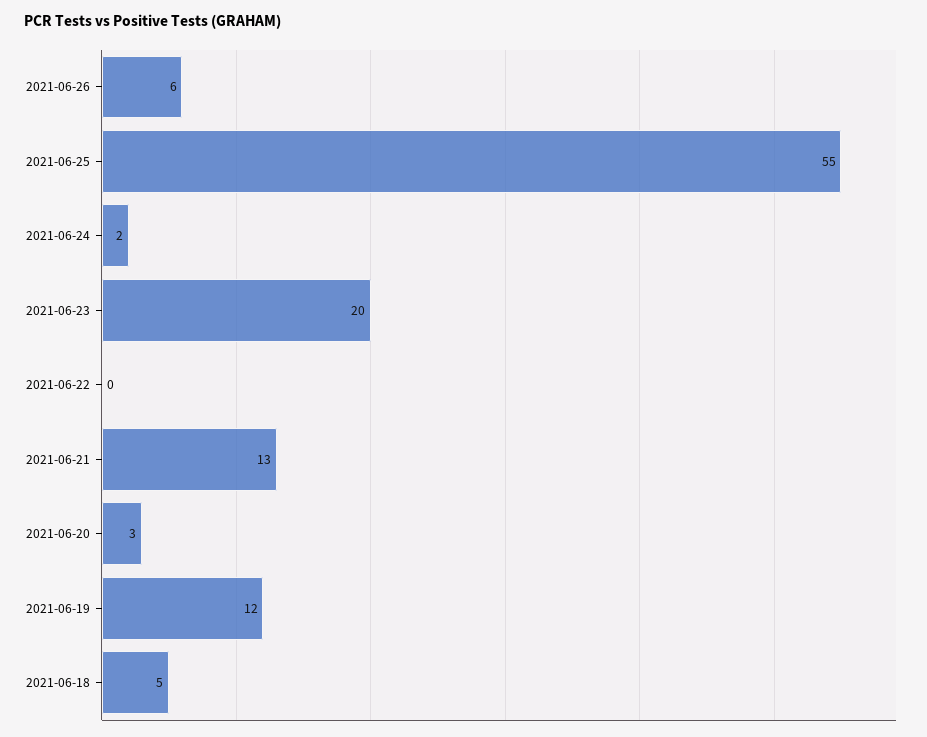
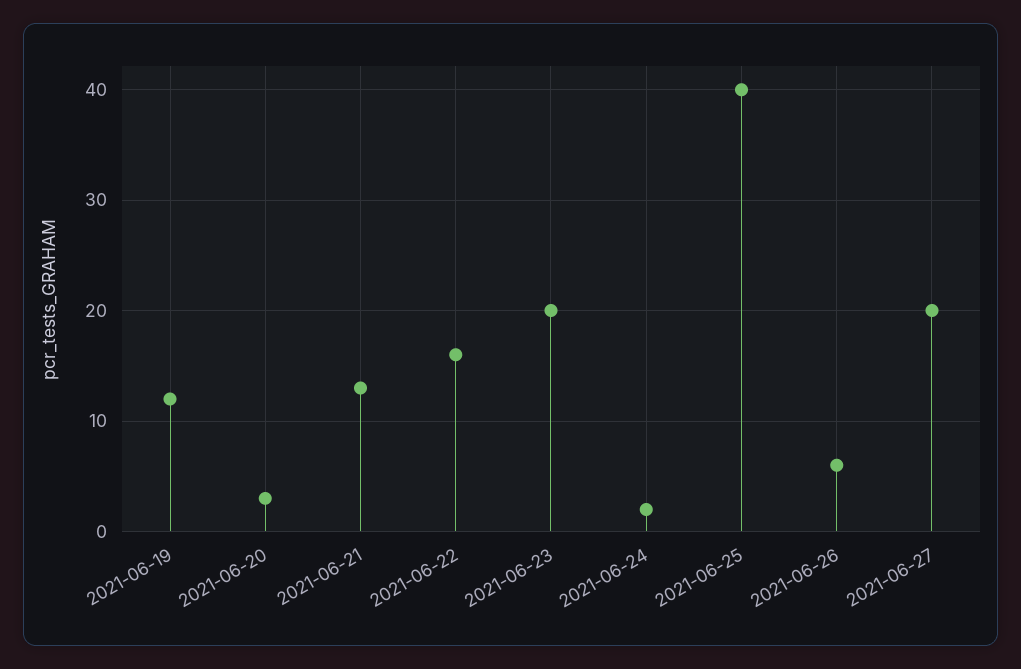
2021-06-25: 55 -> 40
2021-06-22: 0 -> 16
2021-06-18: 5 -> none
2021-06-27: none -> 20

